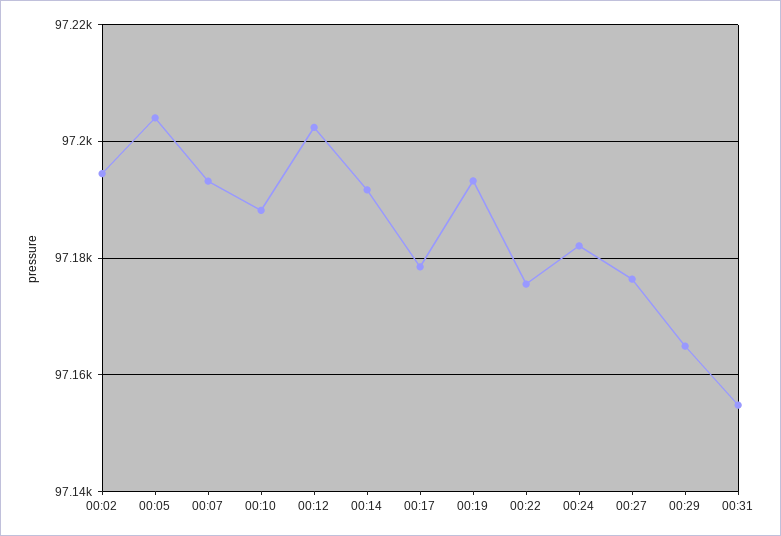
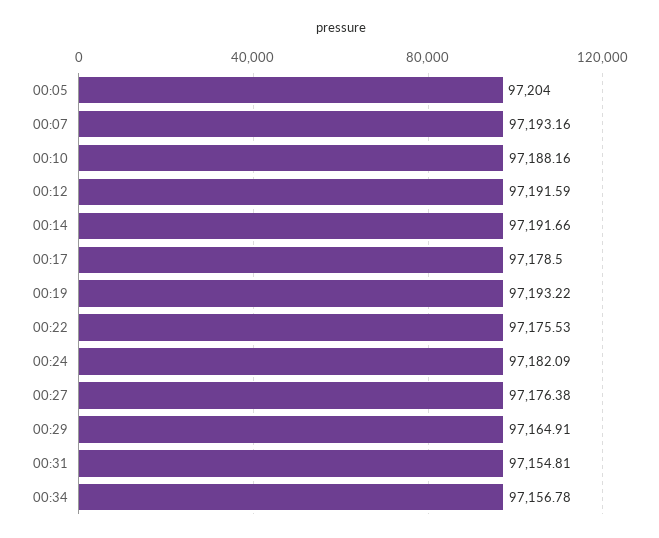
00:02: 97194 -> none
00:12: 97202 -> 97191.59
00:34: none -> 97156.78

